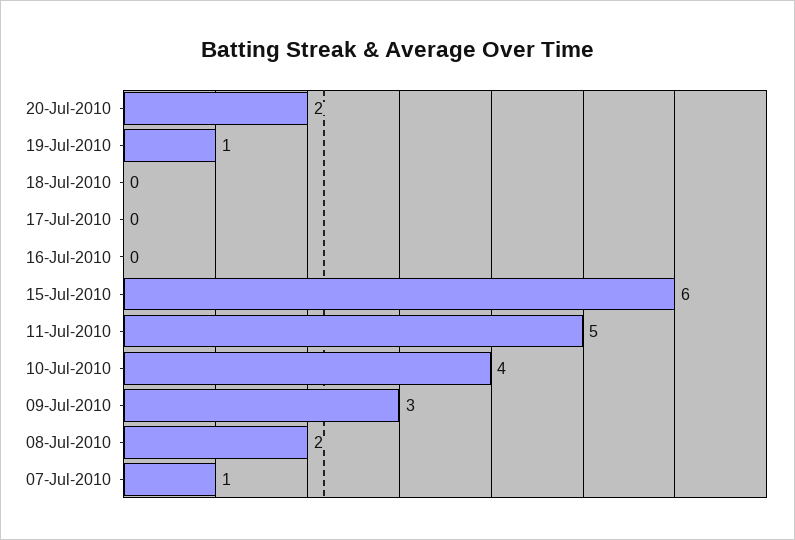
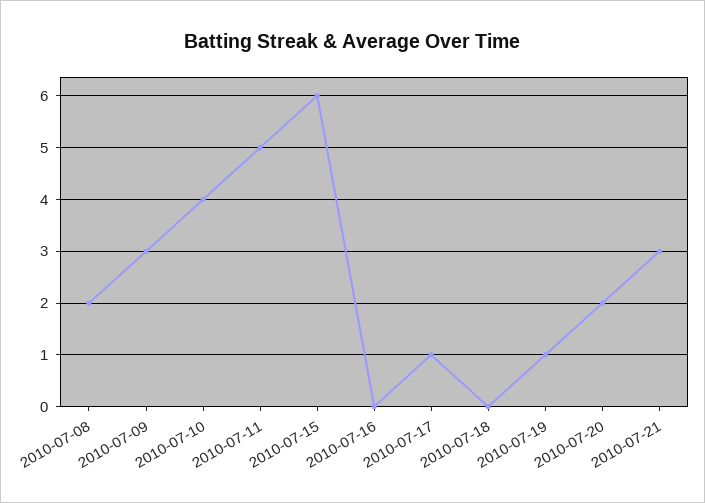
17-Jul-2010: 0 -> 1
07-Jul-2010: 1 -> none
2010-07-21: none -> 3

